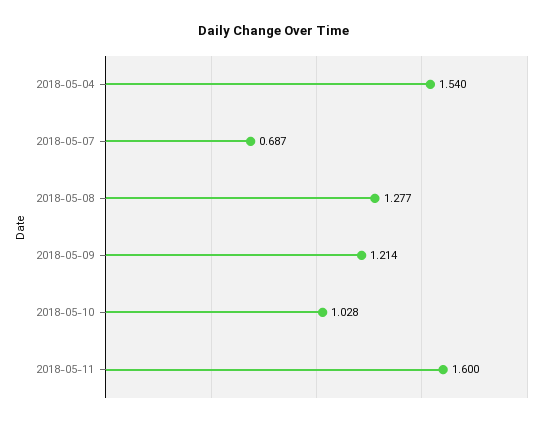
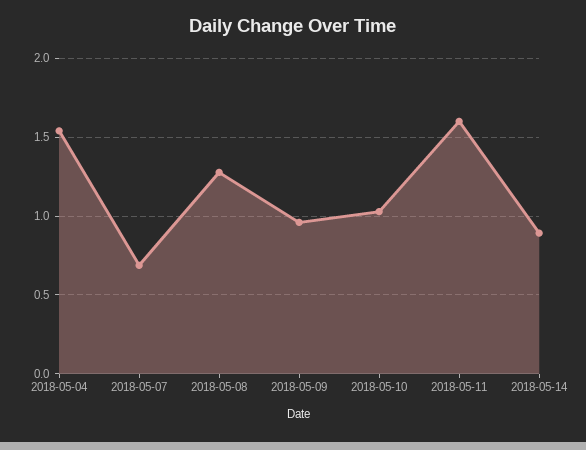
2018-05-09: 1.214 -> 0.95
2018-05-14: none -> 0.9

